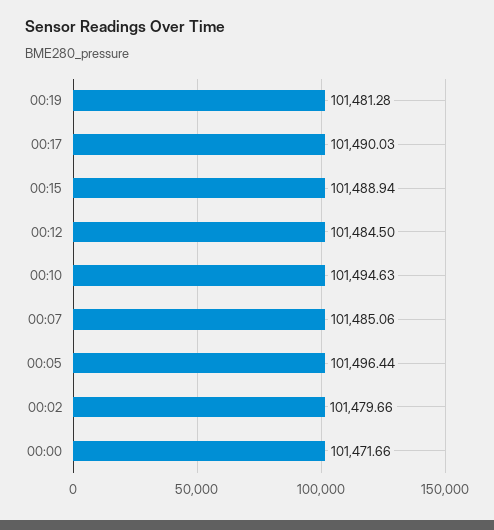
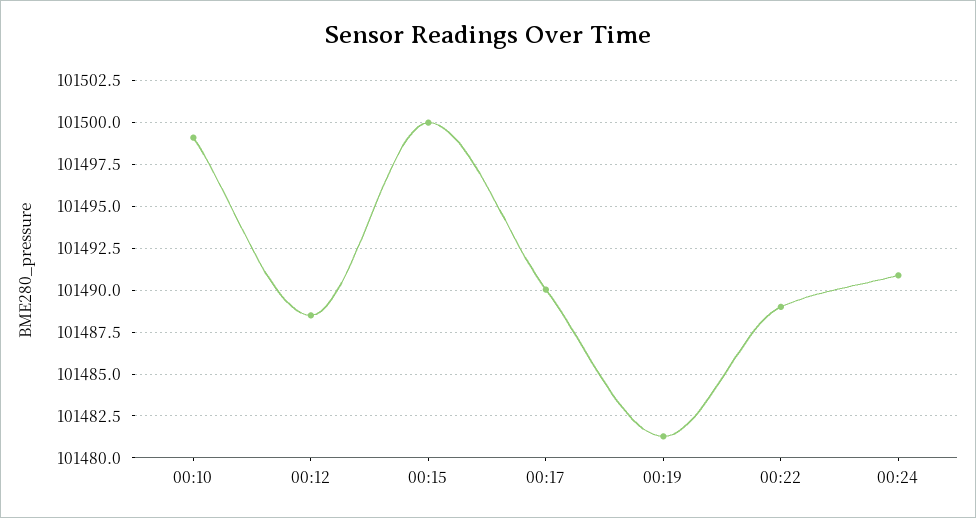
00:15: 101488.94 -> 101500
00:12: 101484.5 -> 101488.5
00:10: 101494.63 -> 101499
00:07: 101485.06 -> none
00:05: 101496.44 -> none
00:02: 101479.66 -> none
00:00: 101471.66 -> none
00:22: none -> 101489
00:24: none -> 101491

